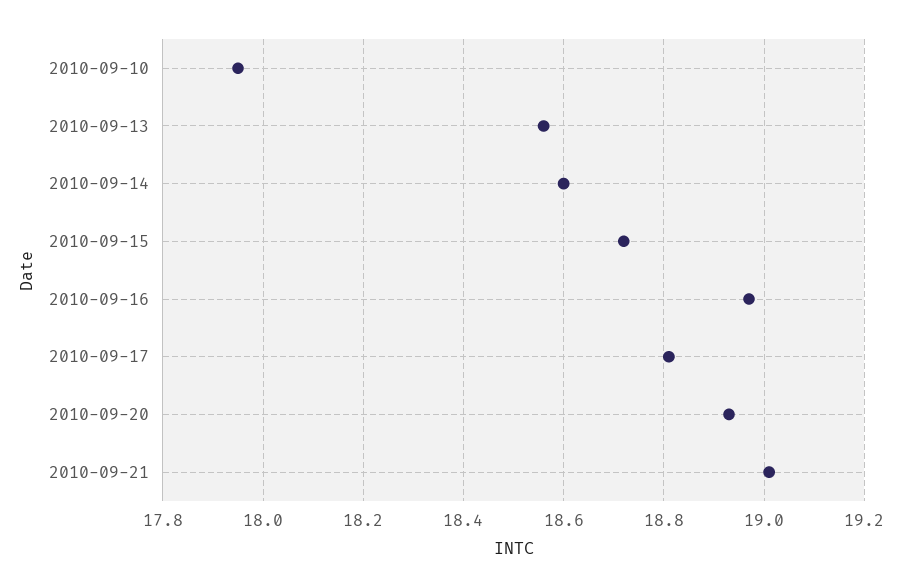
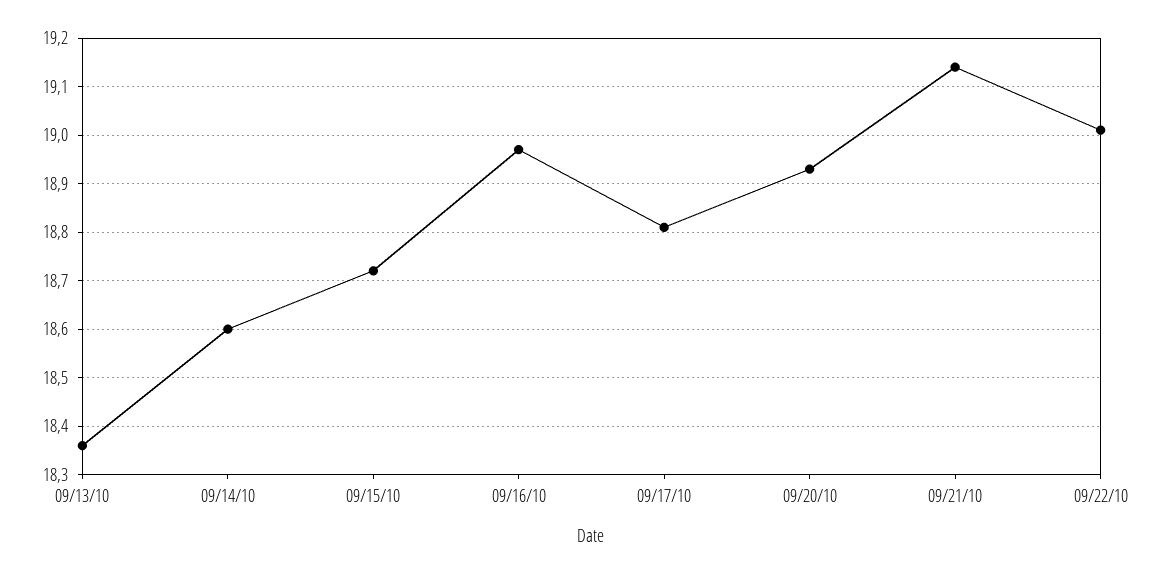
2010-09-10: 17.95 -> none
2010-09-13: 18.55 -> 18.35
2010-09-21: 19 -> 19.15
09/22/10: none -> 19

